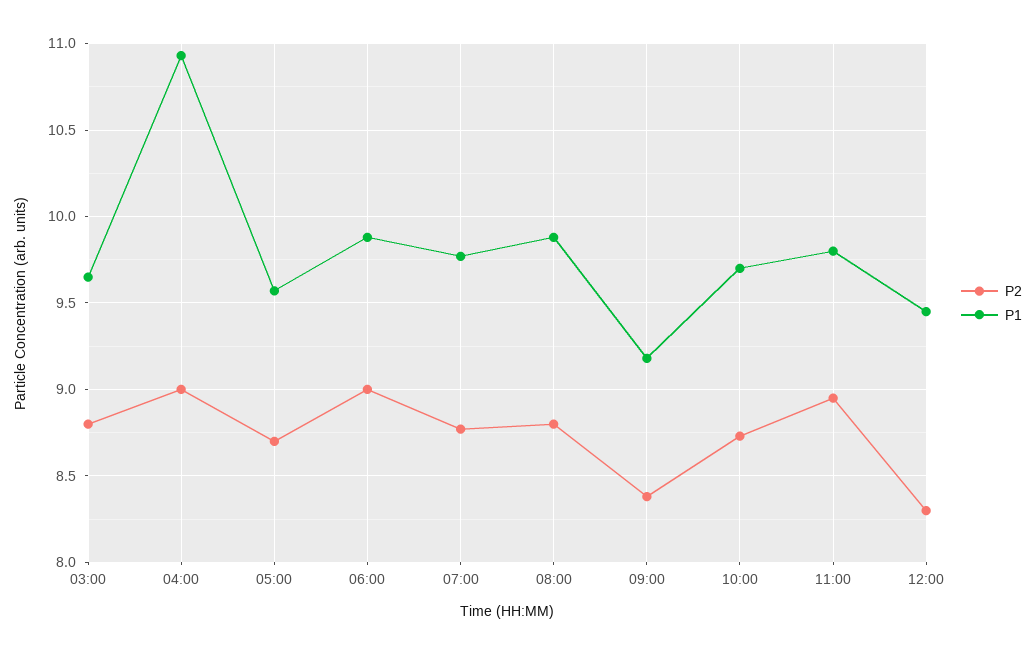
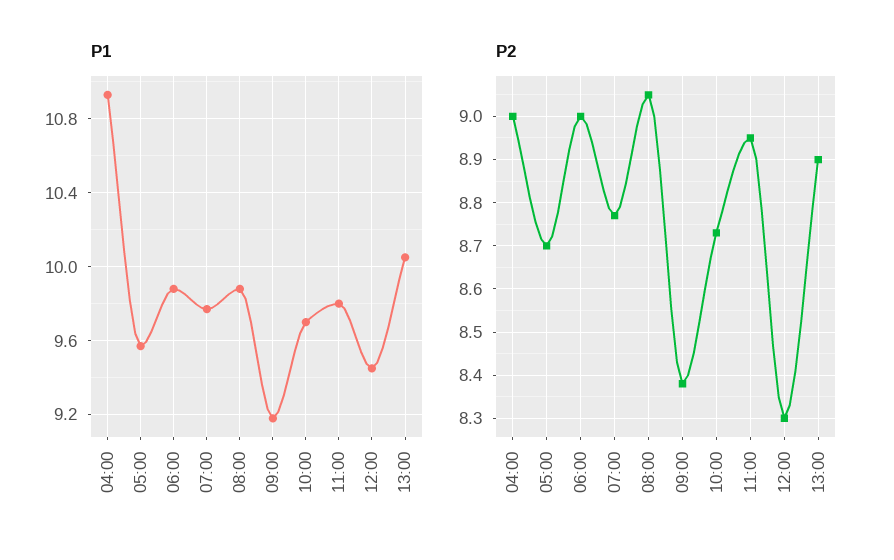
P2, 03:00: 8.8 -> none
P1, 03:00: 9.65 -> none
P2, 08:00: 8.8 -> 9.05
P1, 13:00: none -> 10.05
P2, 13:00: none -> 8.9

